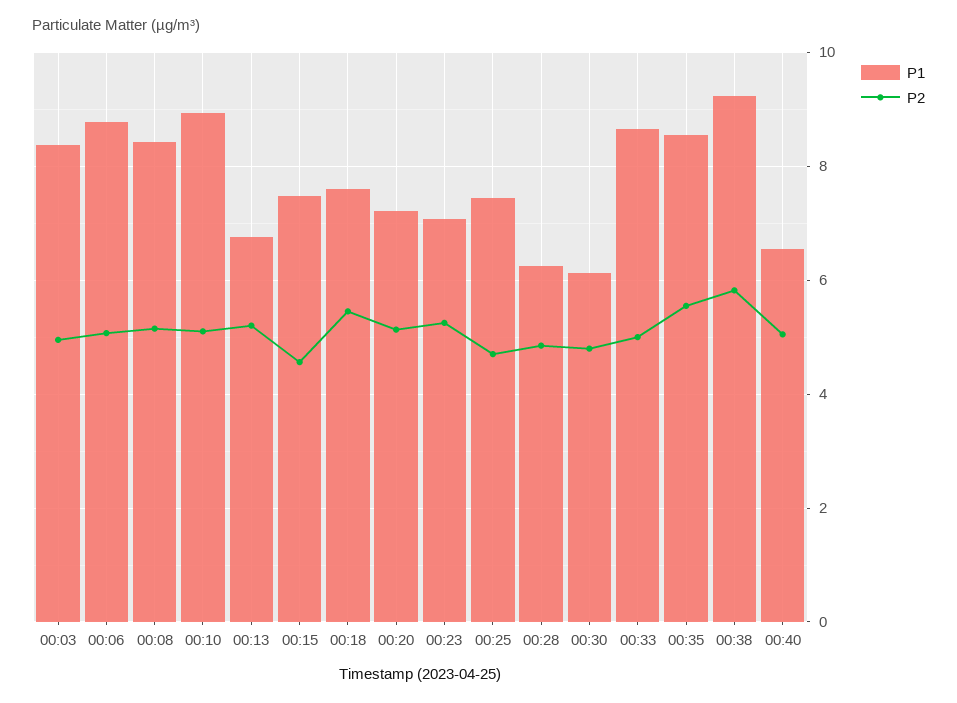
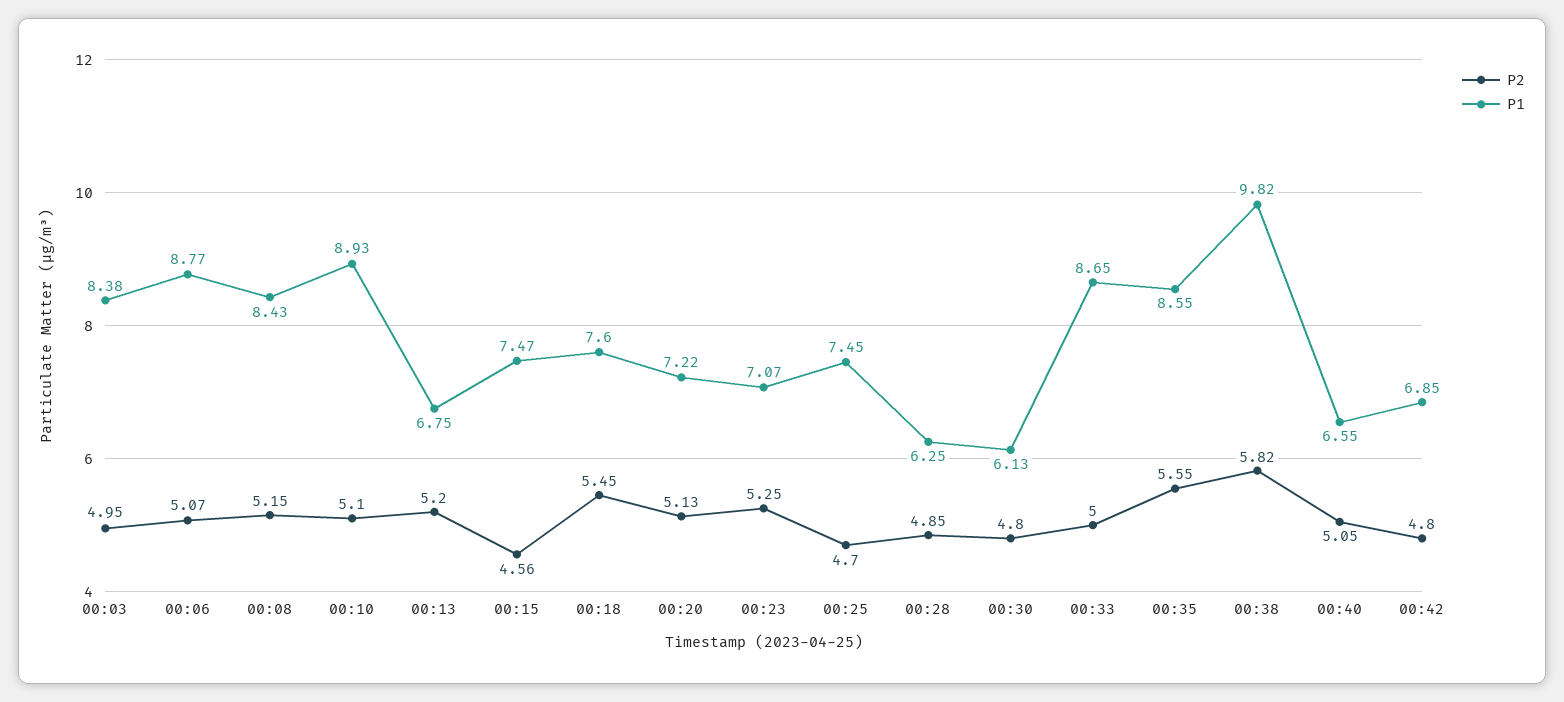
P1, 00:38: 9.2 -> 9.82
P2, 00:42: none -> 4.8
P1, 00:42: none -> 6.85

